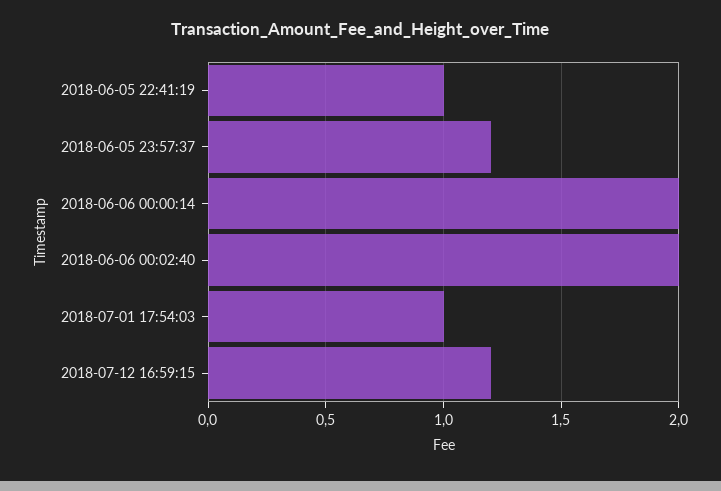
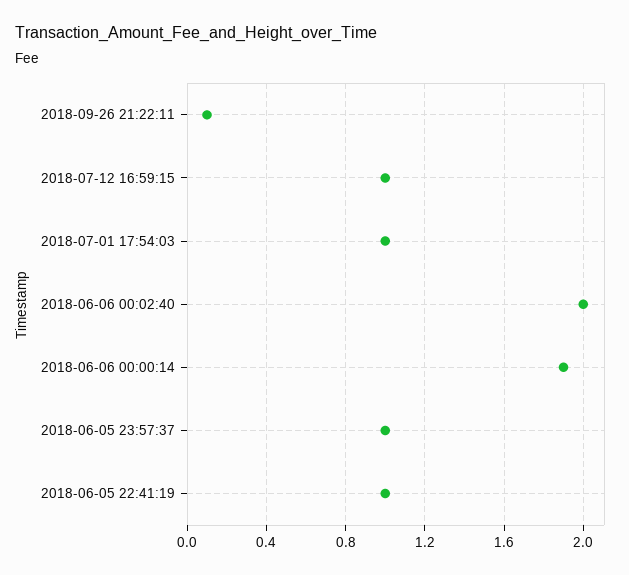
2018-06-05 23:57:37: 1.2 -> 1
2018-06-06 00:00:14: 2 -> 1.9
2018-07-12 16:59:15: 1.2 -> 1
2018-09-26 21:22:11: none -> 0.1

